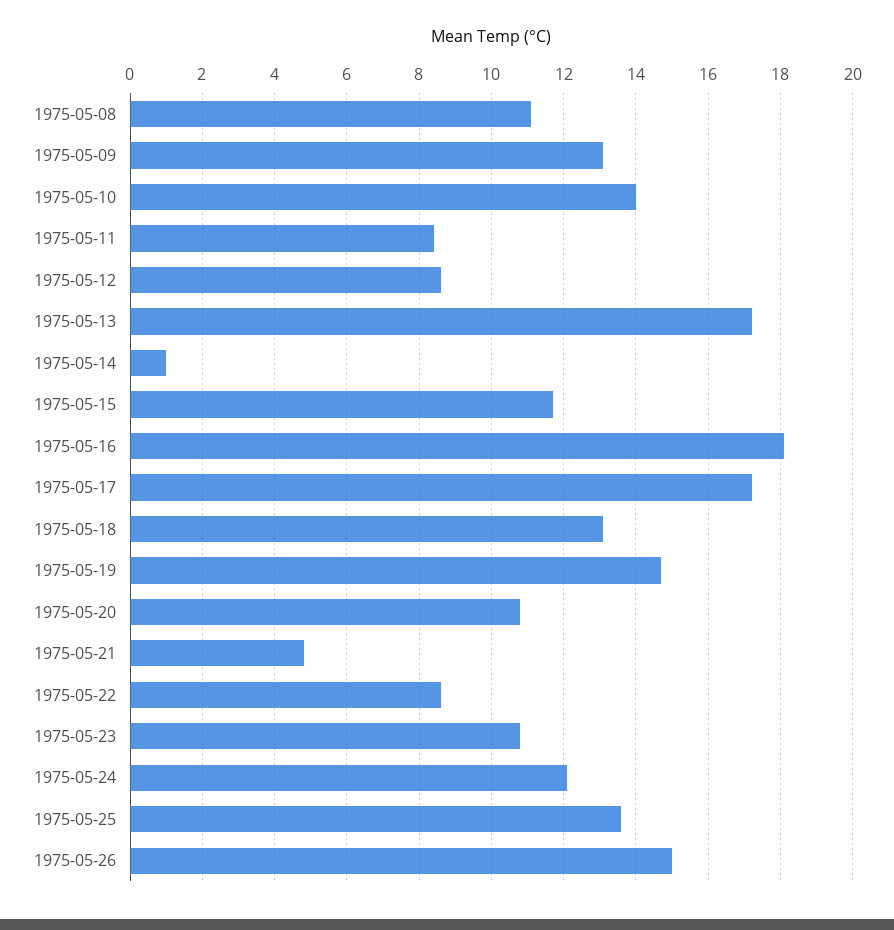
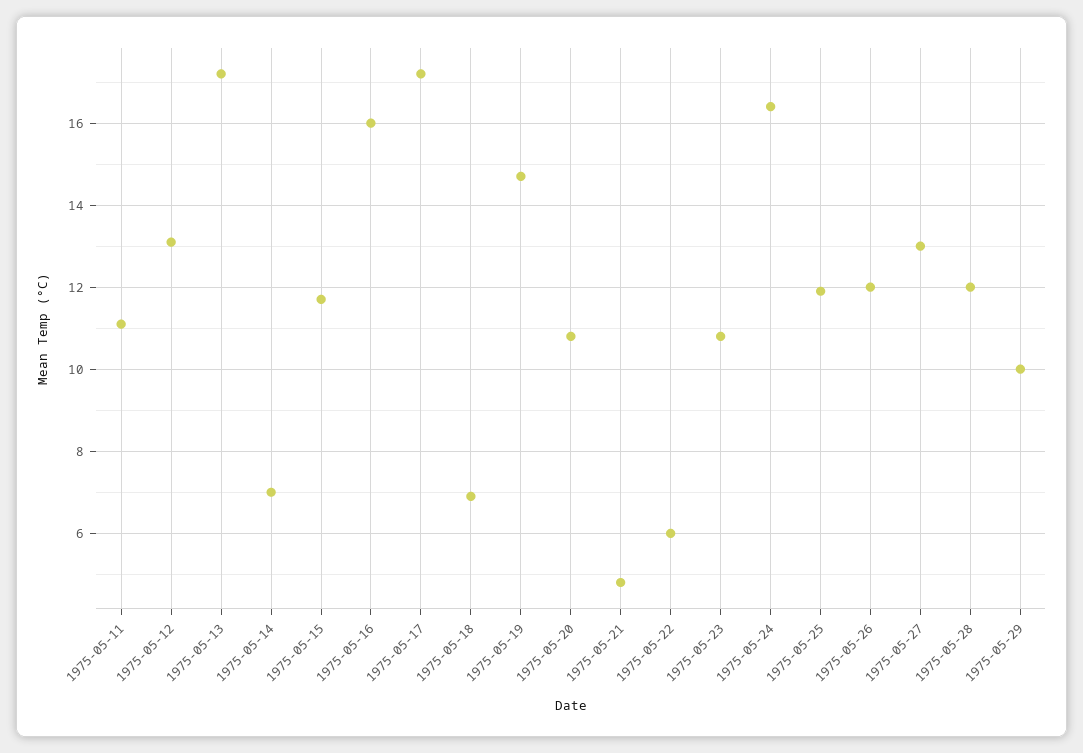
1975-05-08: 11 -> none
1975-05-09: 13 -> none
1975-05-10: 14 -> none
1975-05-11: 8.5 -> 11
1975-05-12: 8.5 -> 13
1975-05-14: 1 -> 7
1975-05-16: 18 -> 16
1975-05-18: 13 -> 7
1975-05-22: 8.5 -> 6
1975-05-24: 12 -> 16.5
1975-05-25: 13.5 -> 12
1975-05-26: 15 -> 12
1975-05-27: none -> 13
1975-05-28: none -> 12
1975-05-29: none -> 10

